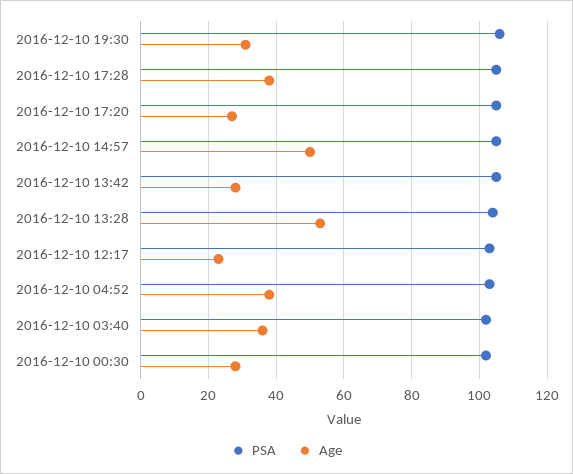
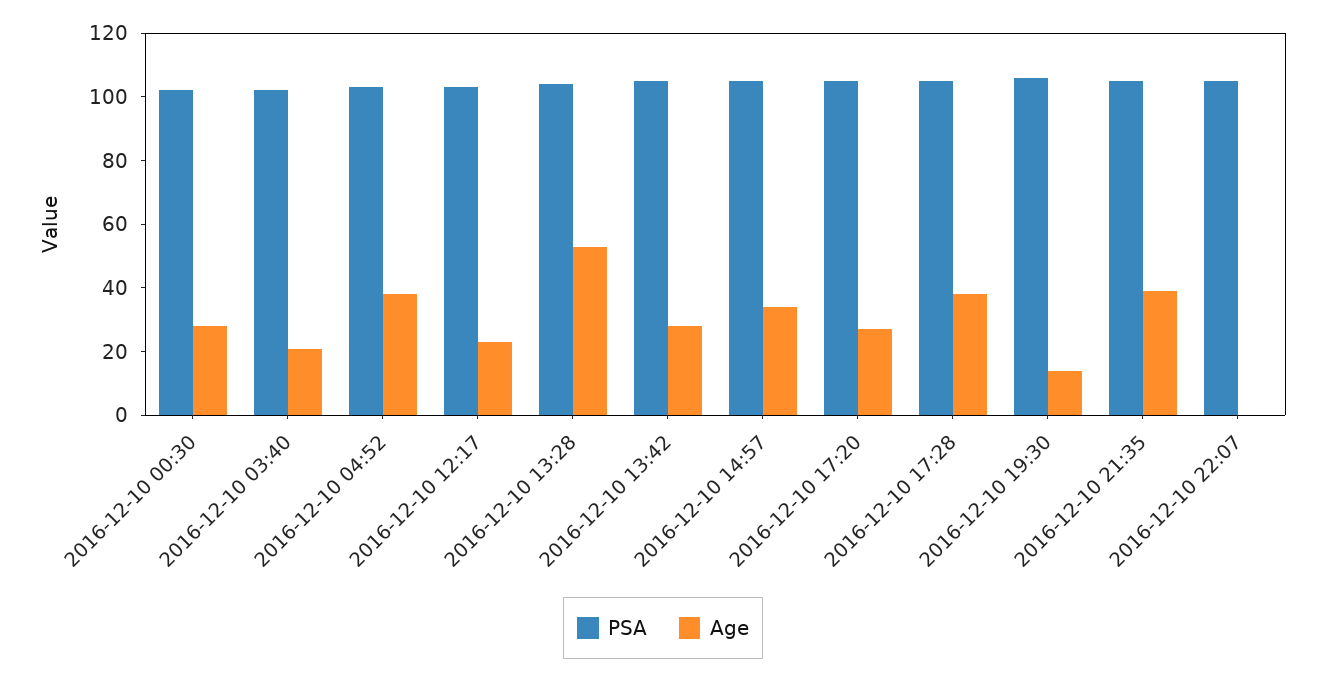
Age, 2016-12-10 19:30: 30 -> 15
Age, 2016-12-10 14:57: 50 -> 35
Age, 2016-12-10 03:40: 35 -> 20
PSA, 2016-12-10 21:35: none -> 105
Age, 2016-12-10 21:35: none -> 40
PSA, 2016-12-10 22:07: none -> 105
Age, 2016-12-10 22:07: none -> 0

